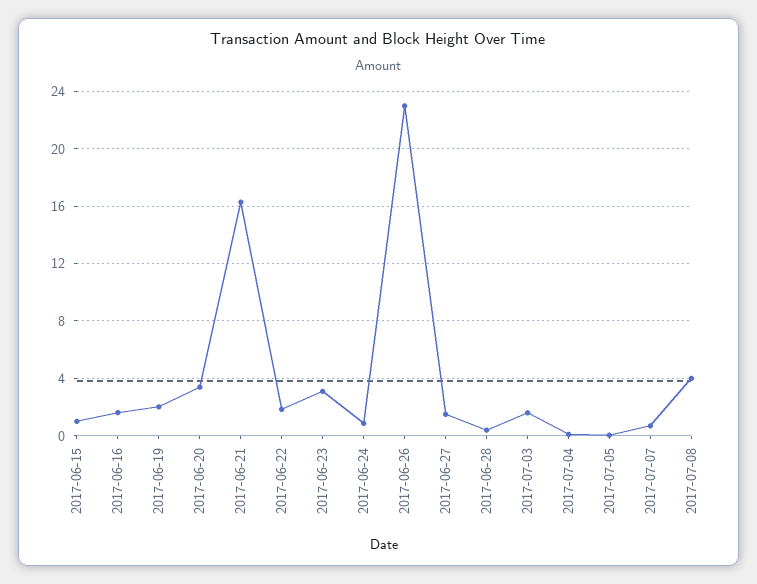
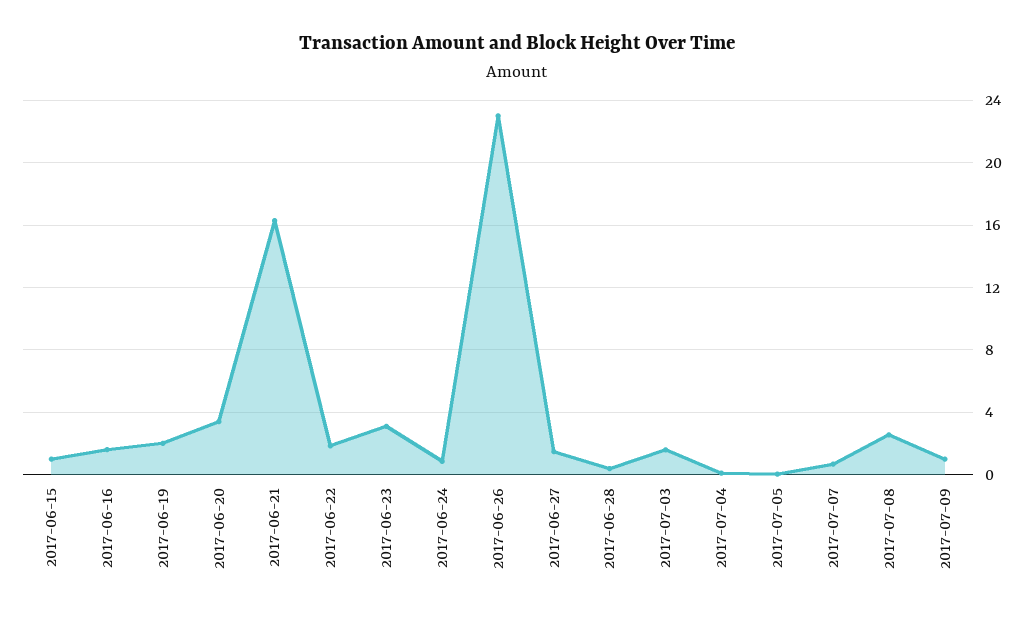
2017-07-08: 4 -> 2.5
2017-07-09: none -> 1

